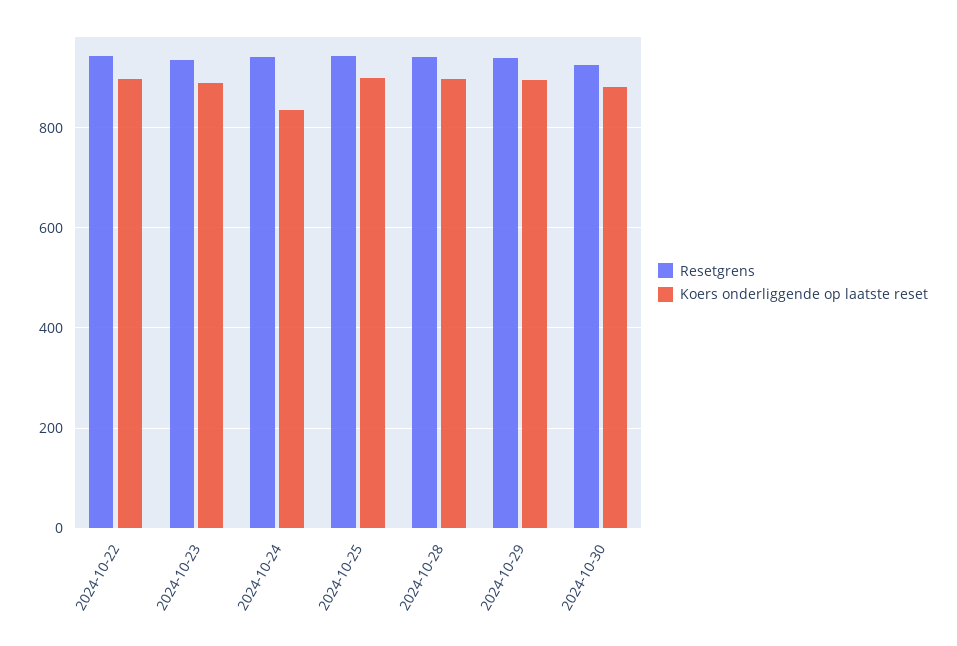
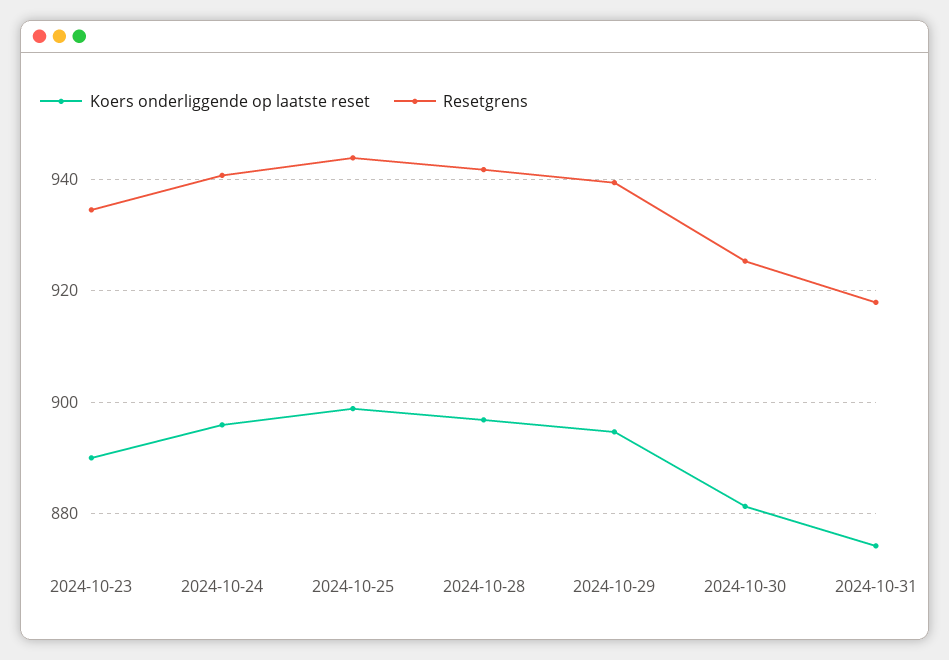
Resetgrens, 2024-10-22: 940 -> none
Koers onderliggende op laatste reset, 2024-10-22: 900 -> none
Koers onderliggende op laatste reset, 2024-10-24: 840 -> 896
Koers onderliggende op laatste reset, 2024-10-31: none -> 874
Resetgrens, 2024-10-31: none -> 918

